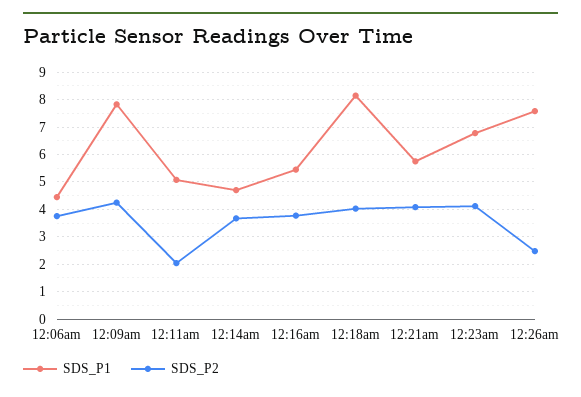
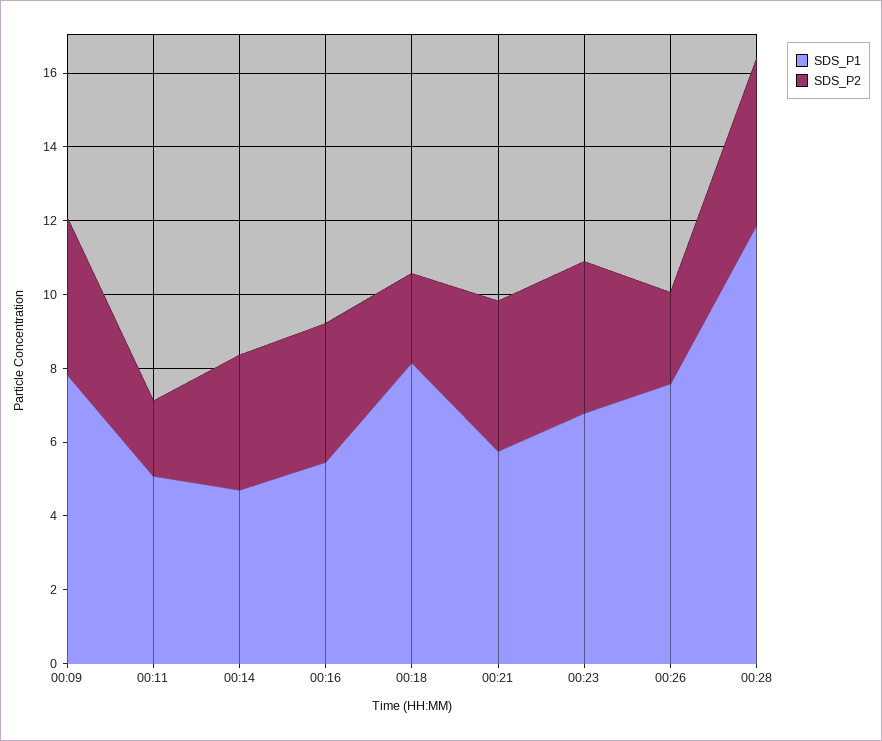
SDS_P1, 12:06am: 4.5 -> none
SDS_P2, 12:06am: 3.75 -> none
SDS_P2, 12:18am: 4 -> 2.5
SDS_P1, 00:28: none -> 12
SDS_P2, 00:28: none -> 4.5

